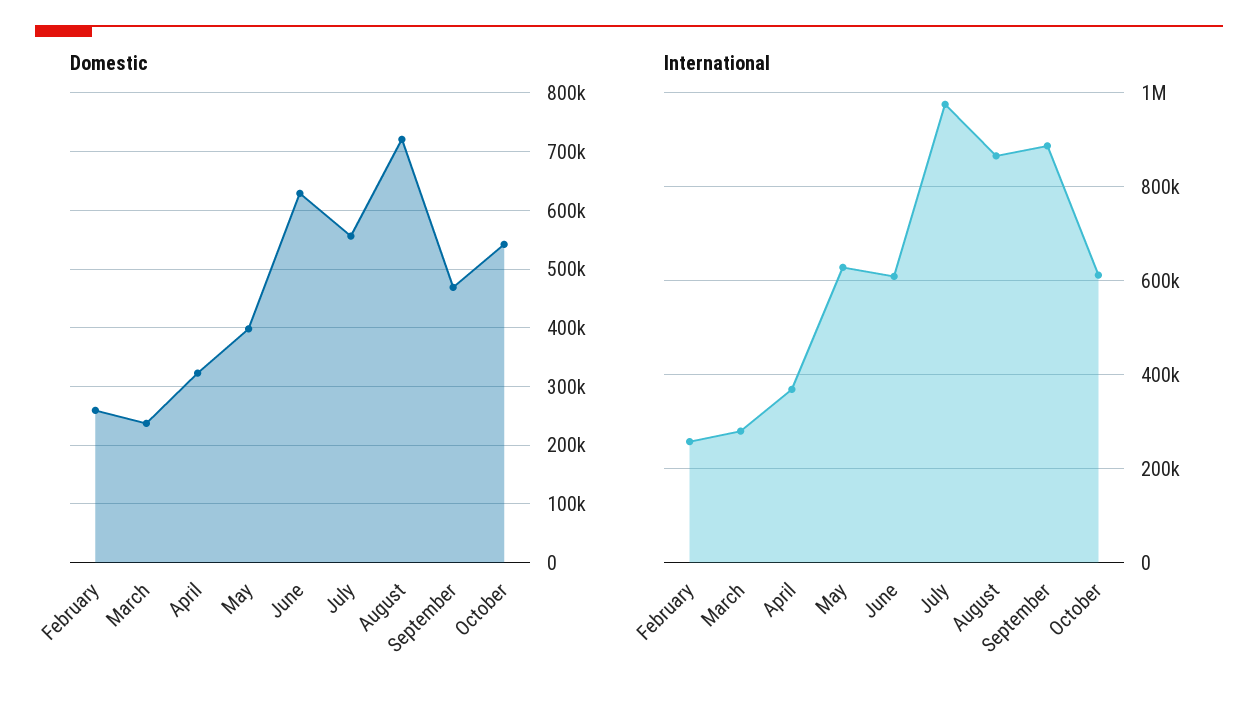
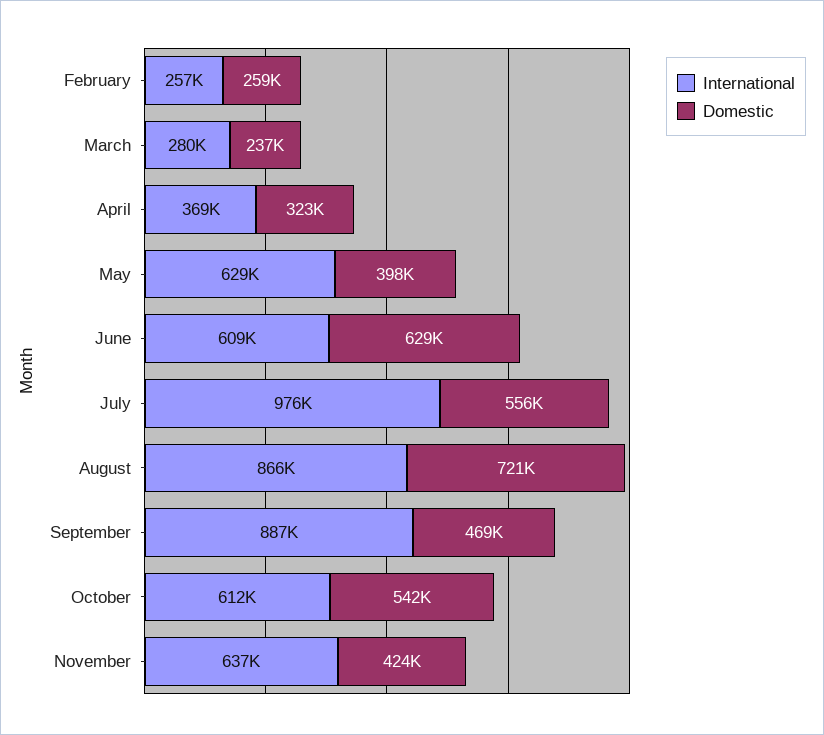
International, November: none -> 637000
Domestic, November: none -> 424000

